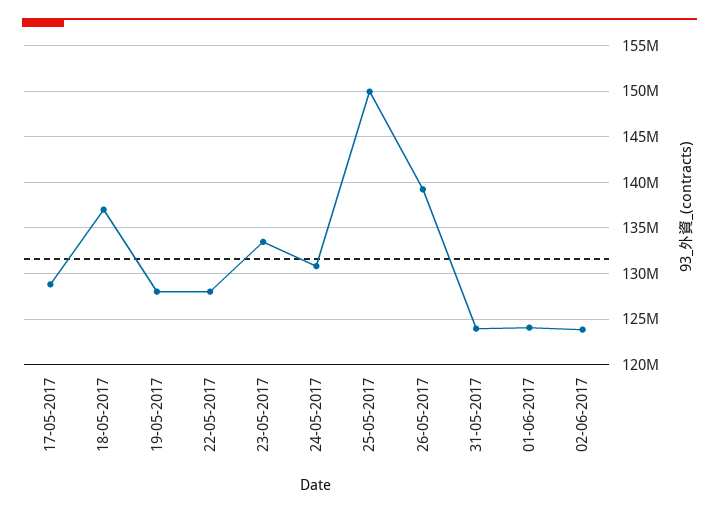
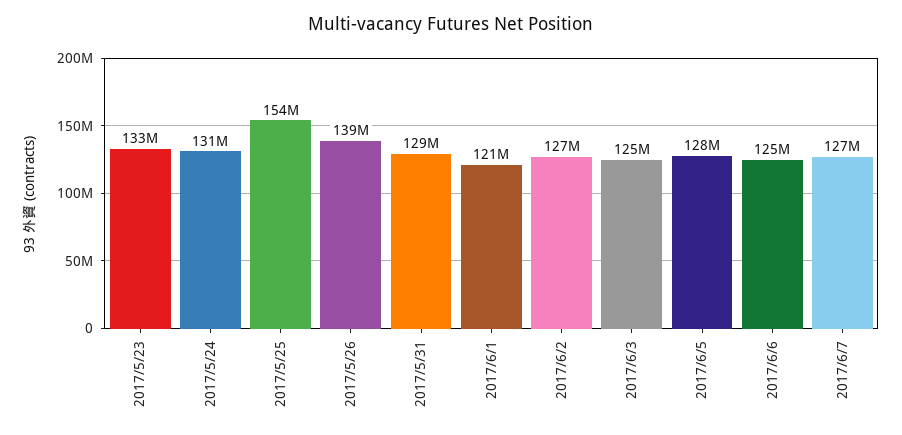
17-05-2017: 129000000 -> none
18-05-2017: 137000000 -> none
19-05-2017: 128000000 -> none
22-05-2017: 128000000 -> none
25-05-2017: 150000000 -> 154000000
31-05-2017: 124000000 -> 129000000
01-06-2017: 124000000 -> 121000000
02-06-2017: 124000000 -> 127000000
2017/6/3: none -> 125000000
2017/6/5: none -> 128000000
2017/6/6: none -> 125000000
2017/6/7: none -> 127000000

